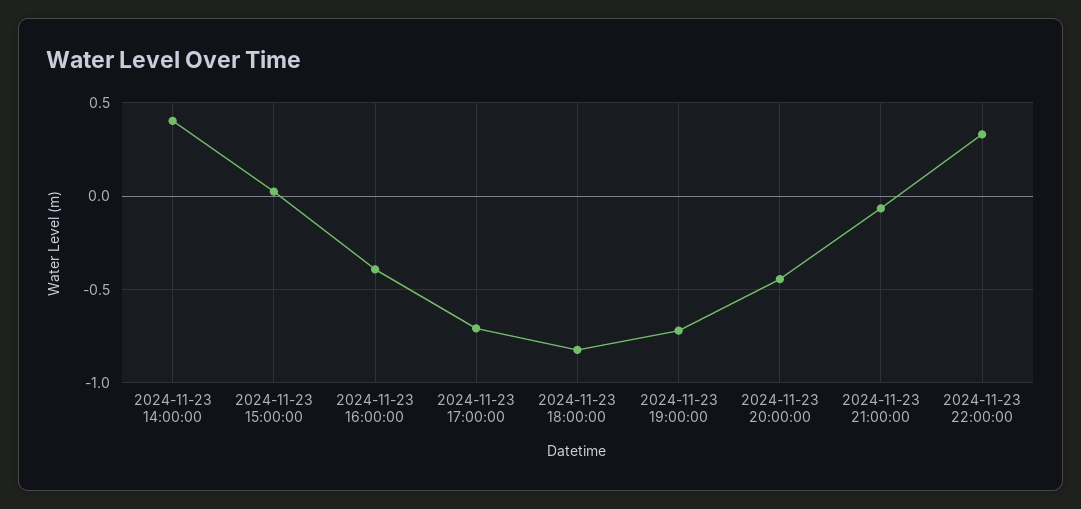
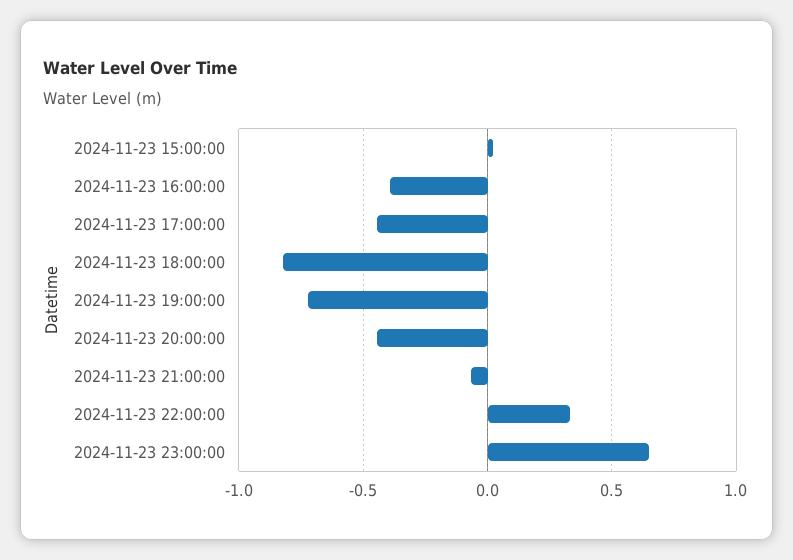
2024-11-23 14:00:00: 0.4 -> none
2024-11-23 17:00:00: -0.7 -> -0.45
2024-11-23 23:00:00: none -> 0.65

